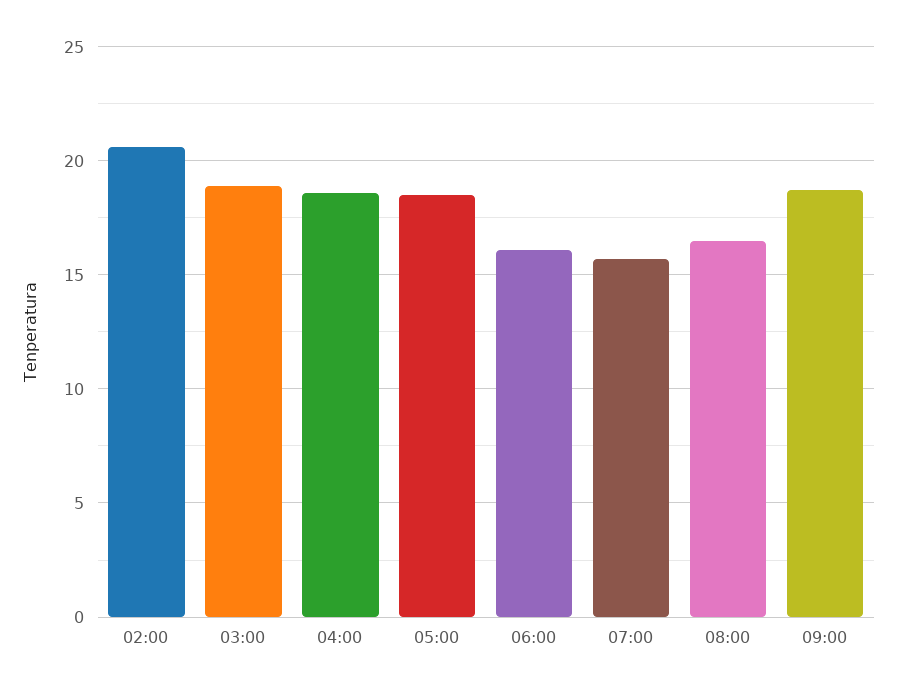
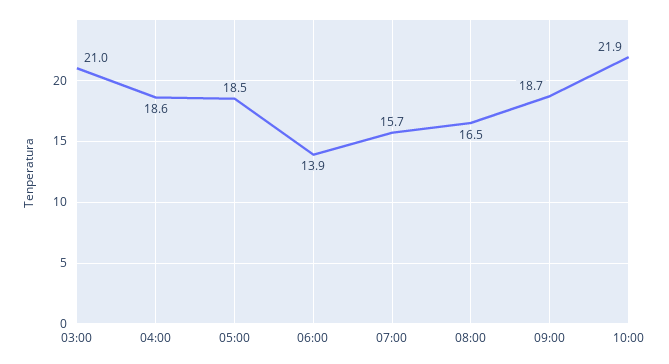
02:00: 20.5 -> none
03:00: 19 -> 21
06:00: 16 -> 13.9
10:00: none -> 21.9

